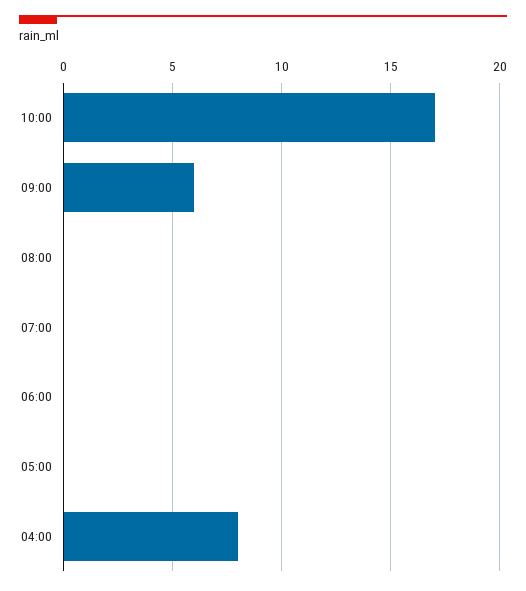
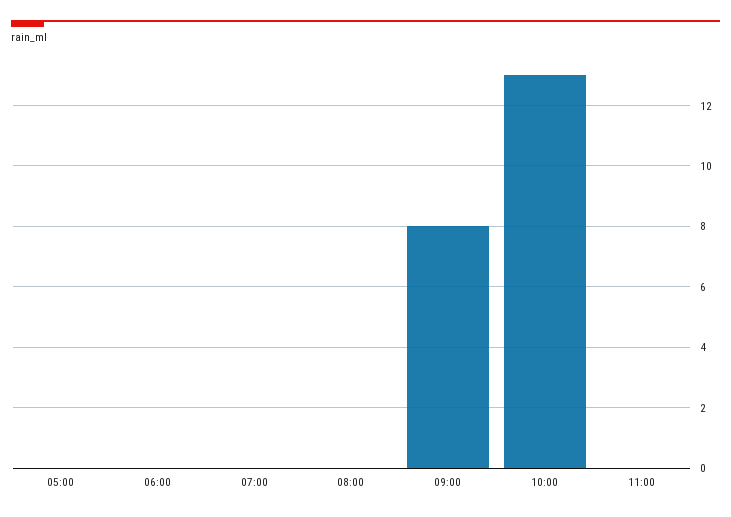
10:00: 17 -> 13
09:00: 6 -> 8
04:00: 8 -> none
11:00: none -> 0

